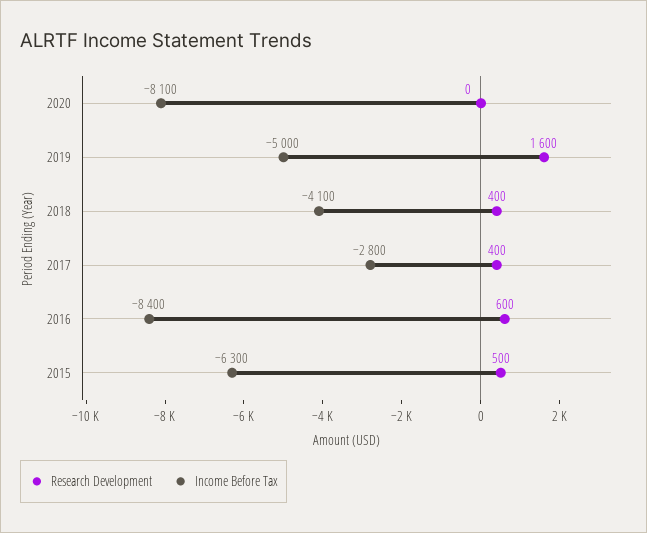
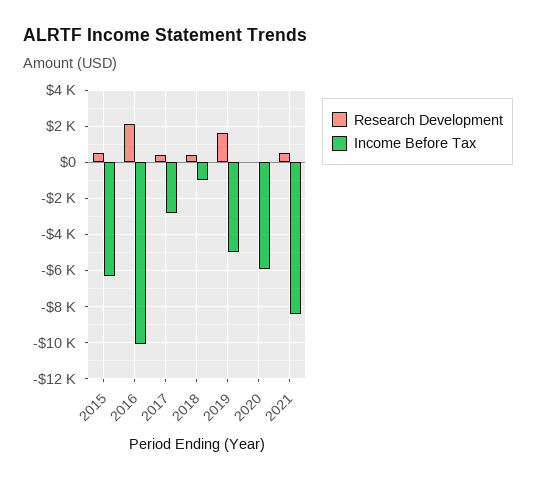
Income Before Tax, 2020: -8100 -> -6000
Income Before Tax, 2018: -4100 -> -1000
Research Development, 2016: 600 -> 2000
Income Before Tax, 2016: -8400 -> -10000
Research Development, 2021: none -> 500
Income Before Tax, 2021: none -> -8500

